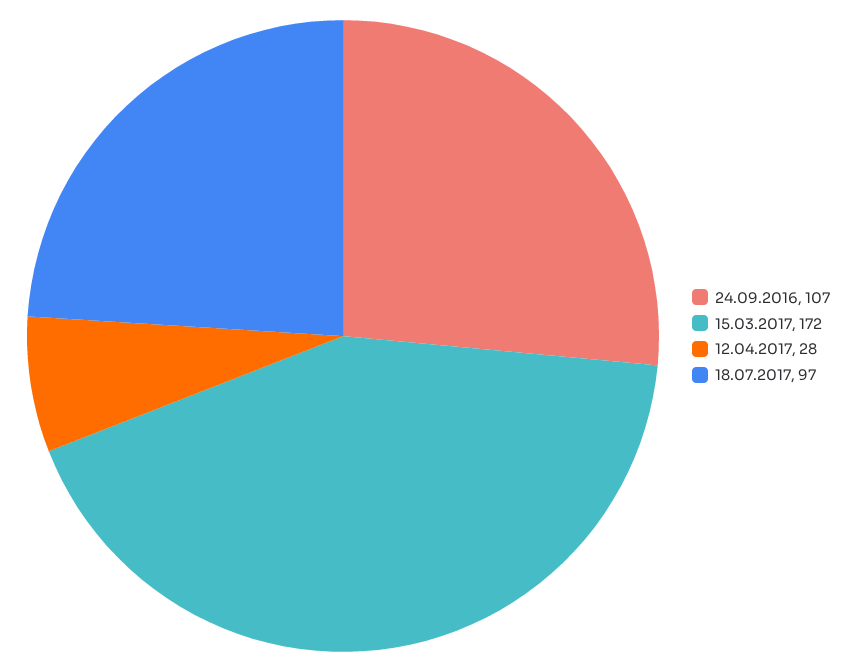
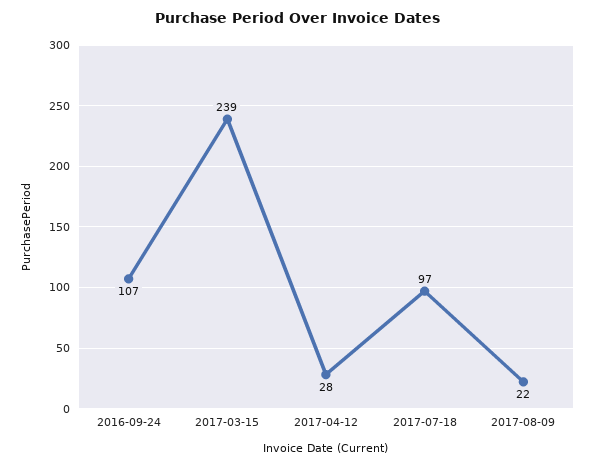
15.03.2017: 172 -> 239
2017-08-09: none -> 22

